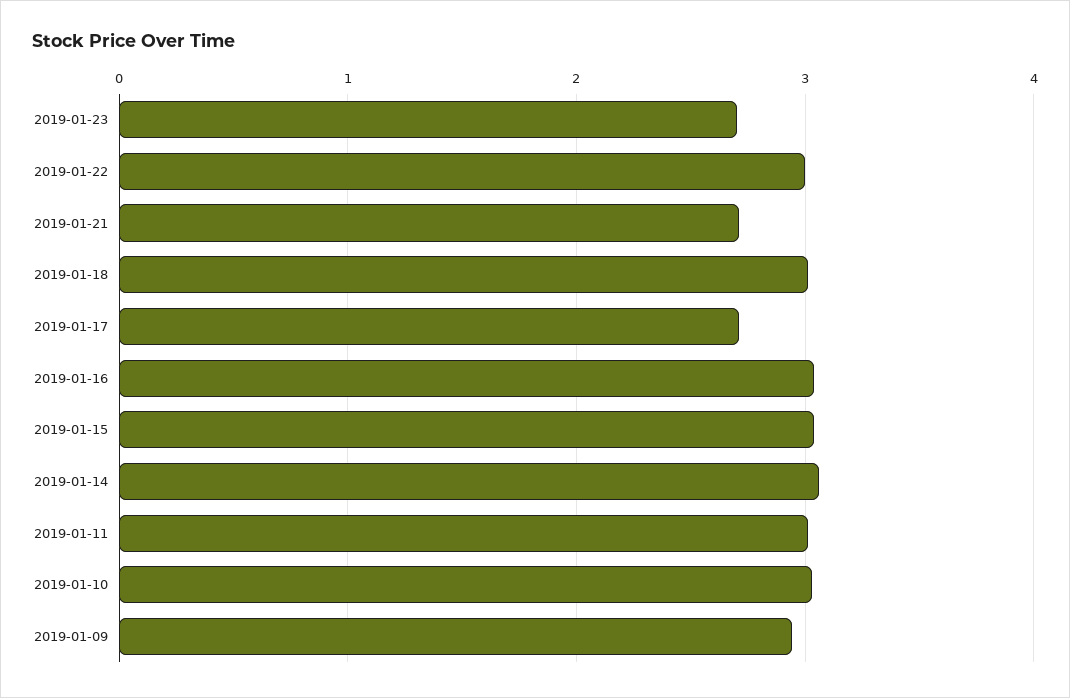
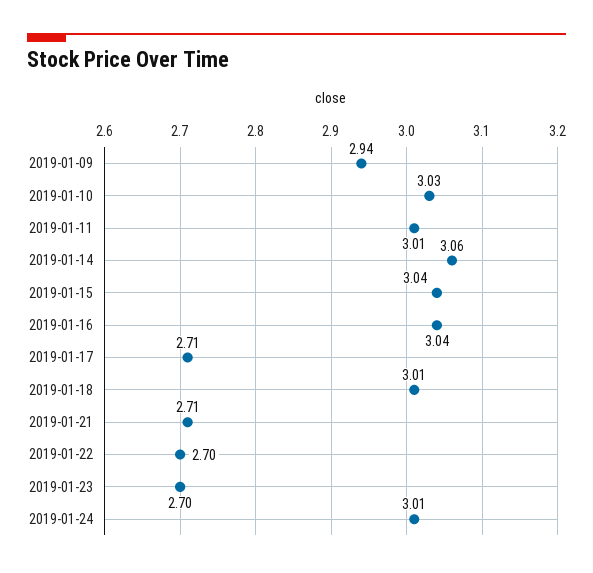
2019-01-22: 3 -> 2.7
2019-01-24: none -> 3.01

